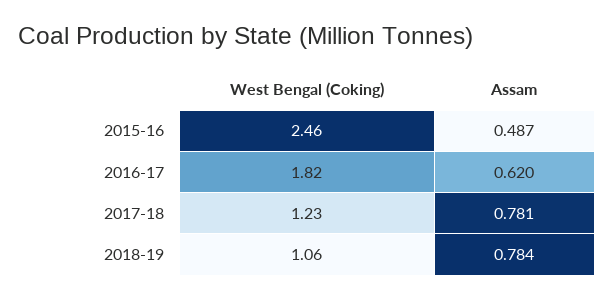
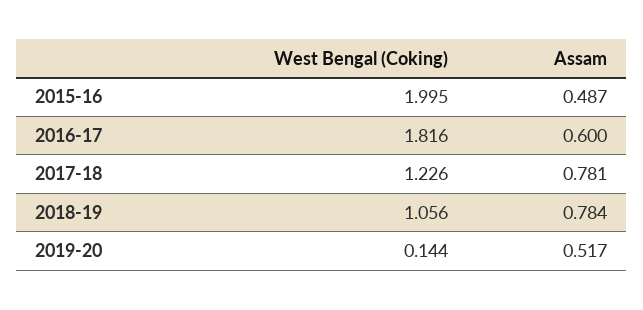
West Bengal (Coking), 2015-16: 2.46 -> 1.995
Assam, 2016-17: 0.62 -> 0.6
West Bengal (Coking), 2019-20: none -> 0.144
Assam, 2019-20: none -> 0.517

